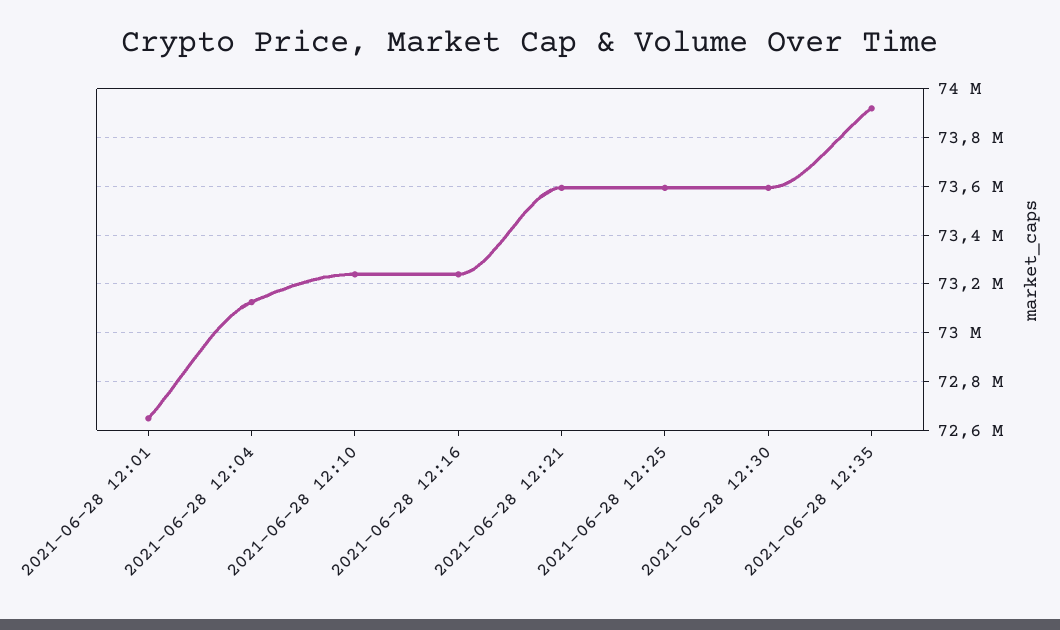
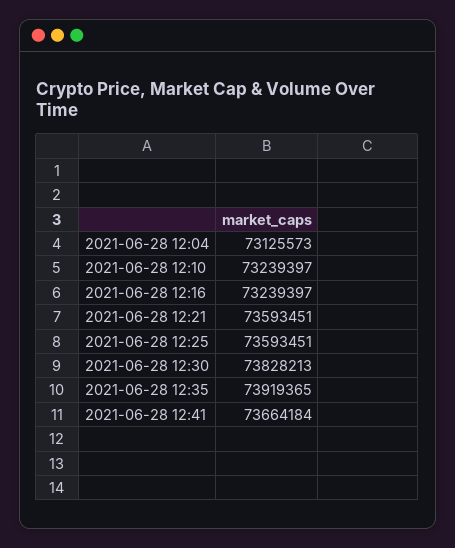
2021-06-28 12:01: 72650000 -> none
2021-06-28 12:30: 73600000 -> 73828213
2021-06-28 12:41: none -> 73664184

